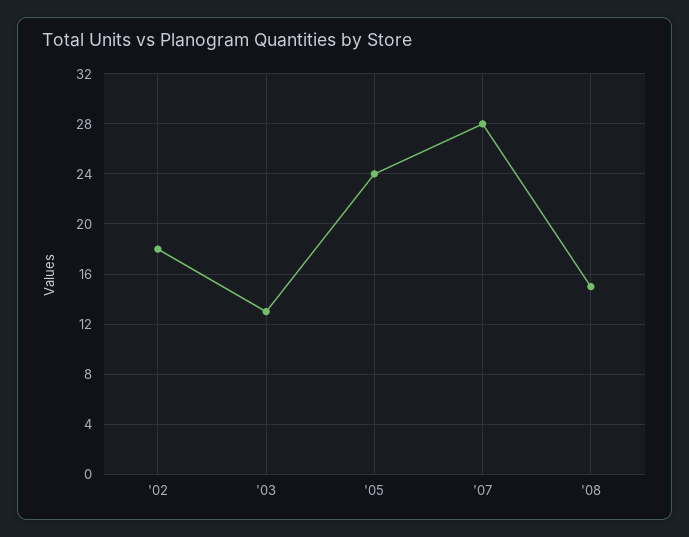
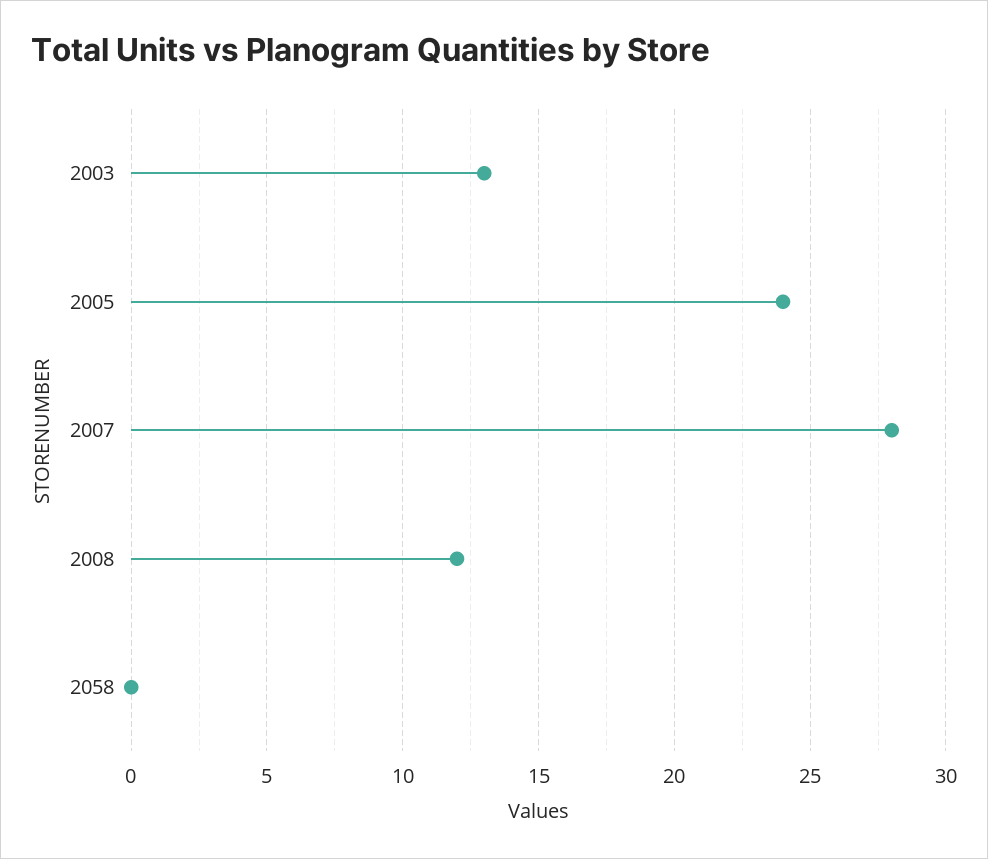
'02: 18 -> none
'08: 15 -> 12
2058: none -> 0

